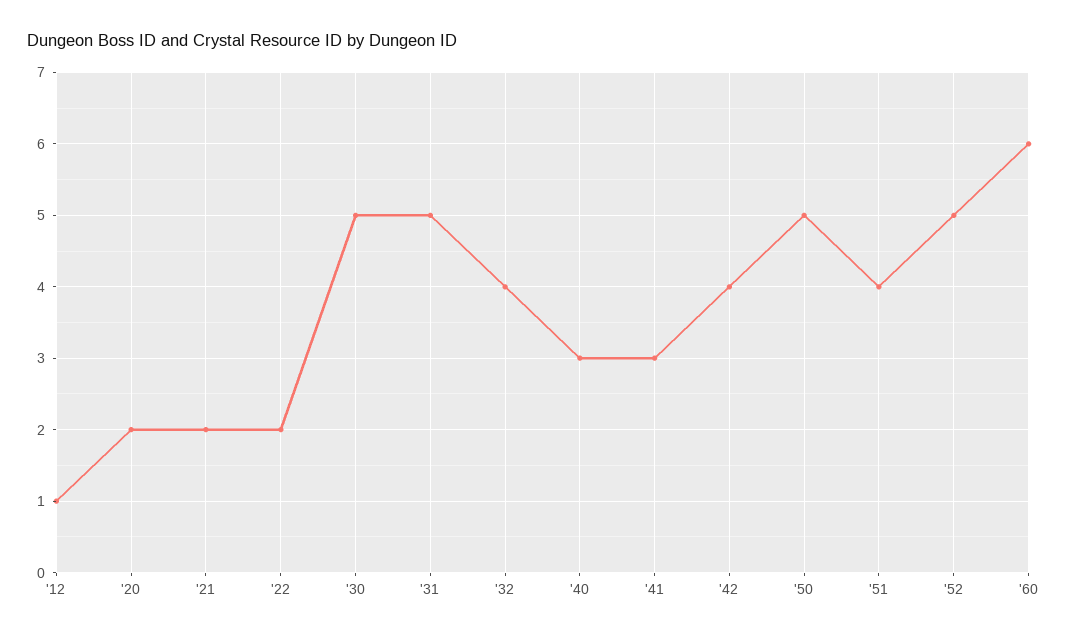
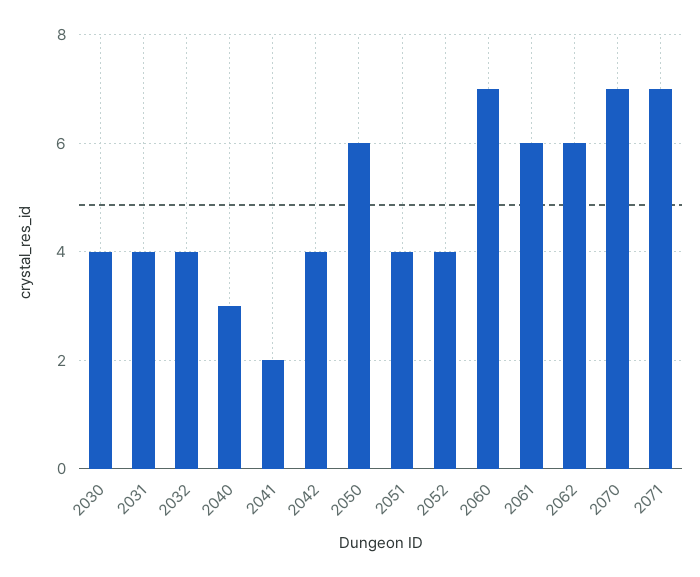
'12: 1 -> none
'20: 2 -> none
'21: 2 -> none
'22: 2 -> none
'30: 5 -> 4
'31: 5 -> 4
'41: 3 -> 2
'50: 5 -> 6
'52: 5 -> 4
'60: 6 -> 7
2061: none -> 6
2062: none -> 6
2070: none -> 7
2071: none -> 7

